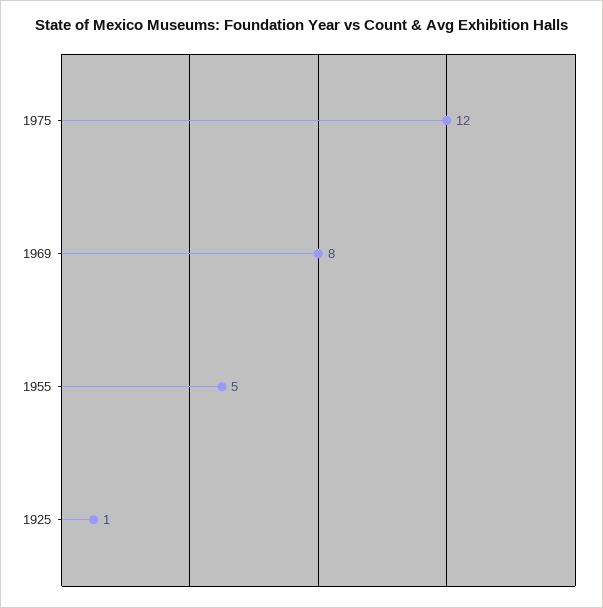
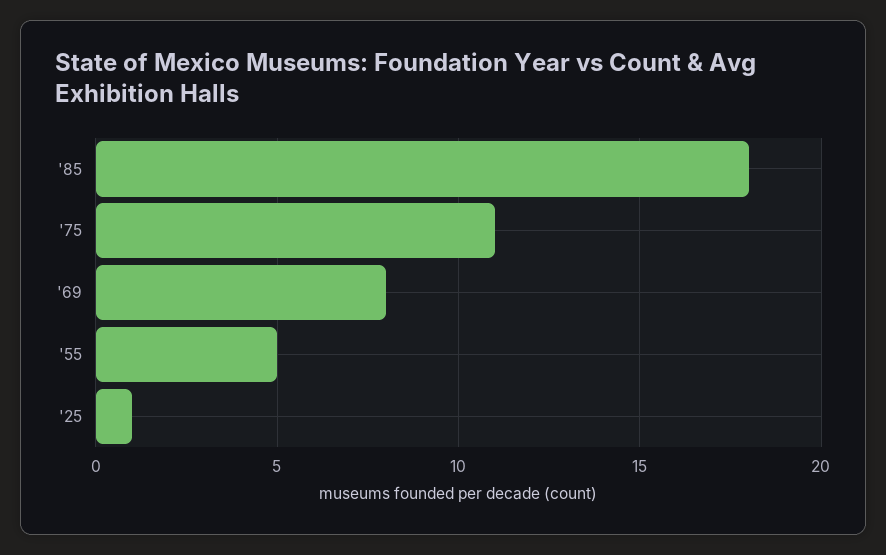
1975: 12 -> 11
'85: none -> 18

